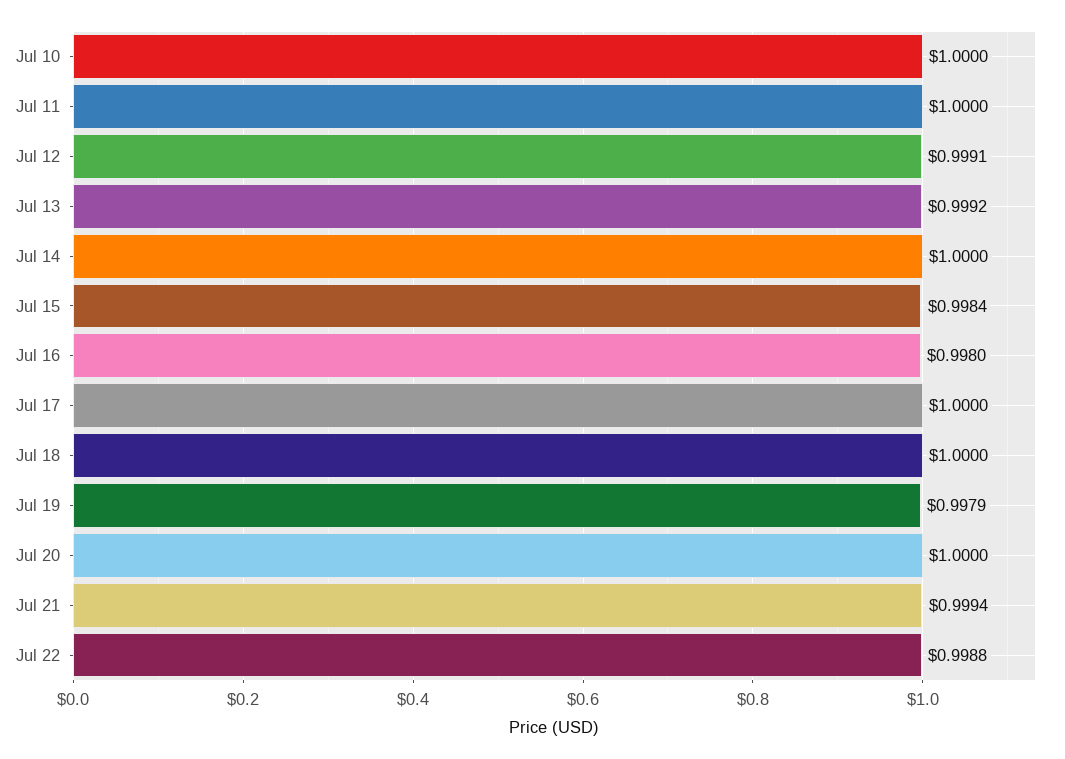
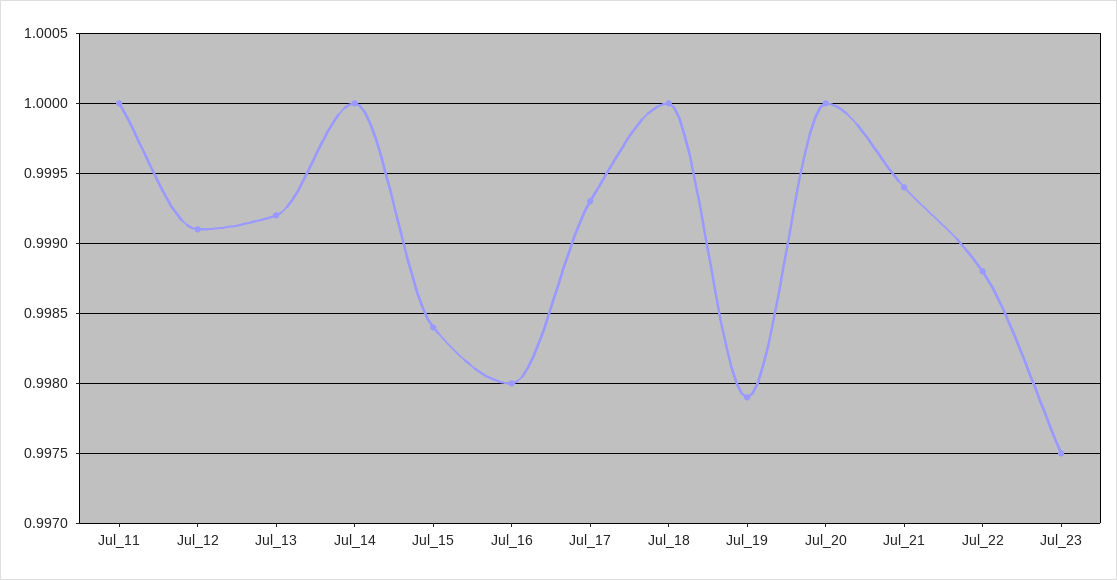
Jul 10: 1 -> none
Jul 17: 1 -> 0.9993
Jul_23: none -> 0.9975

